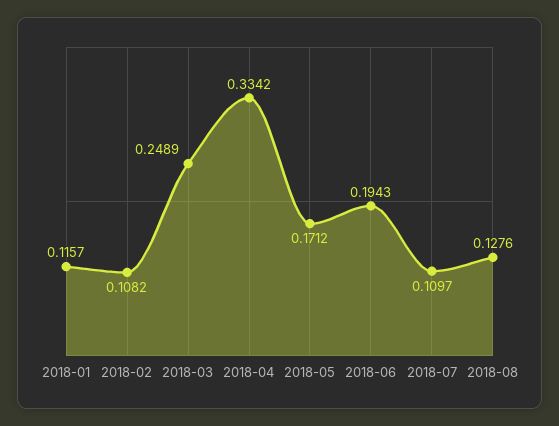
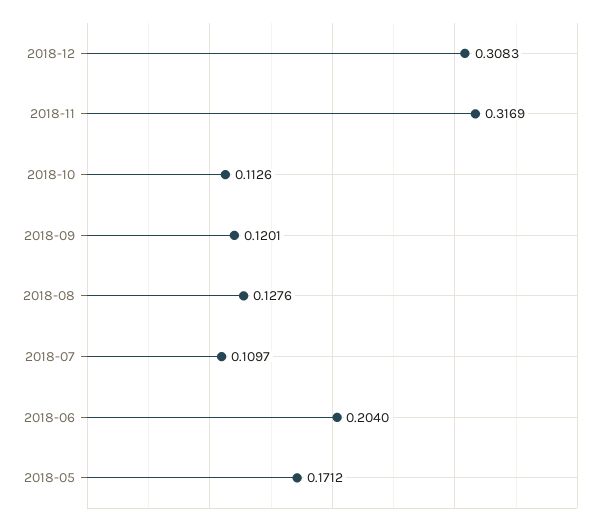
2018-01: 0.1157 -> none
2018-02: 0.1082 -> none
2018-03: 0.2489 -> none
2018-04: 0.3342 -> none
2018-06: 0.1943 -> 0.204
2018-12: none -> 0.3083
2018-11: none -> 0.3169
2018-10: none -> 0.1126
2018-09: none -> 0.1201

